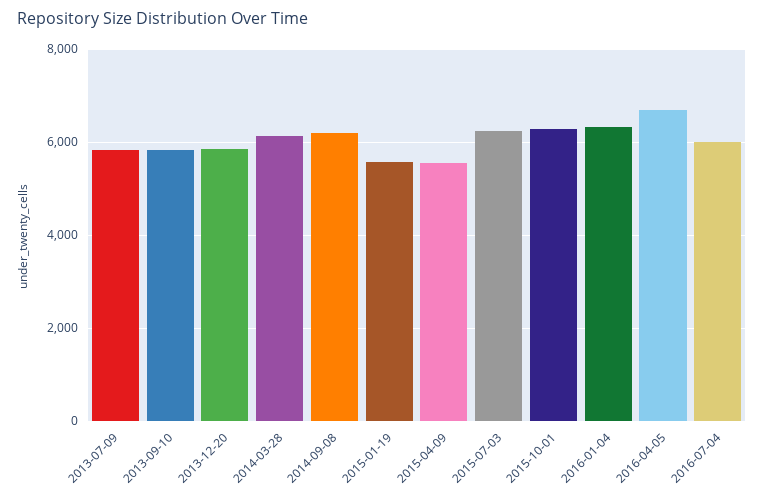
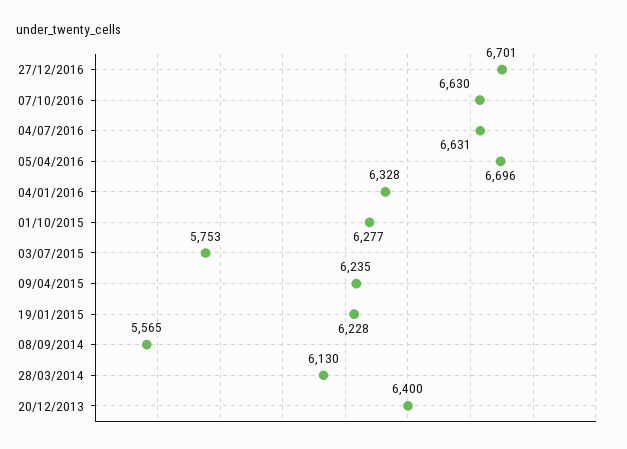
2013-07-09: 5800 -> none
2013-09-10: 5800 -> none
2013-12-20: 5800 -> 6400
2014-09-08: 6200 -> 5565
2015-01-19: 5600 -> 6228
2015-04-09: 5600 -> 6235
2015-07-03: 6200 -> 5753
2016-07-04: 6000 -> 6631
27/12/2016: none -> 6701
07/10/2016: none -> 6630

